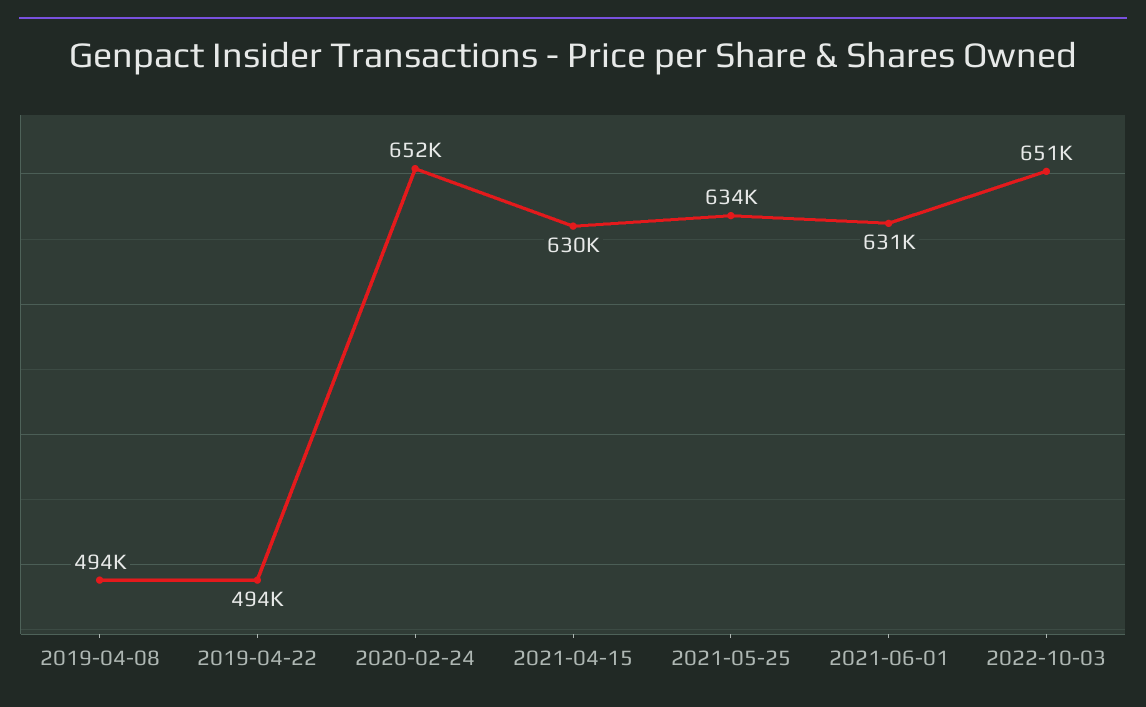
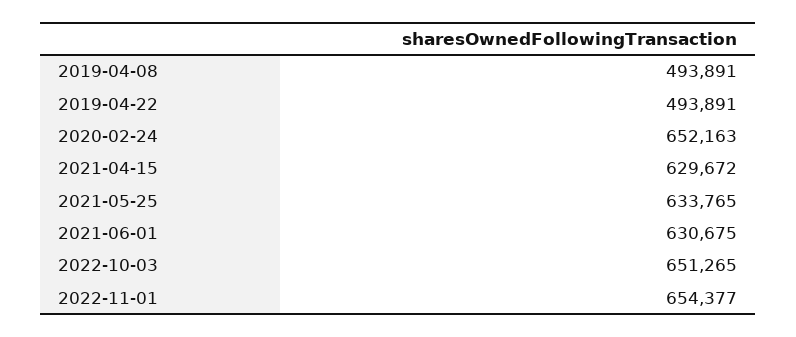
2022-11-01: none -> 654377

